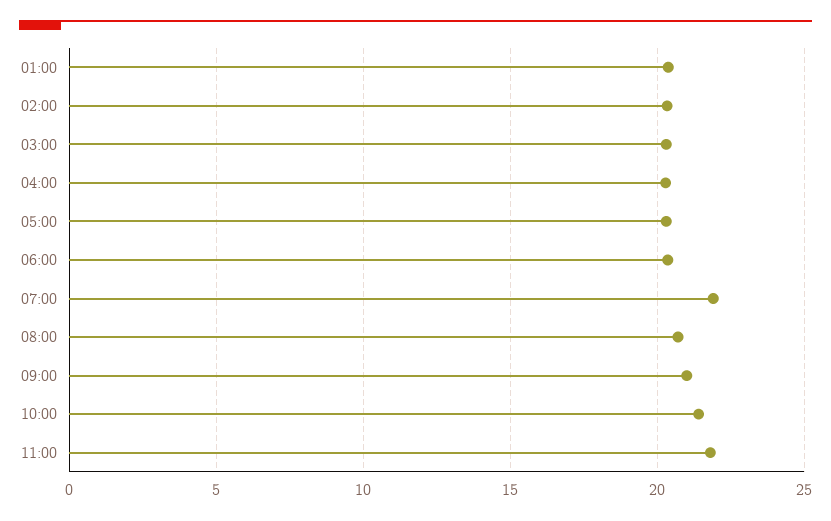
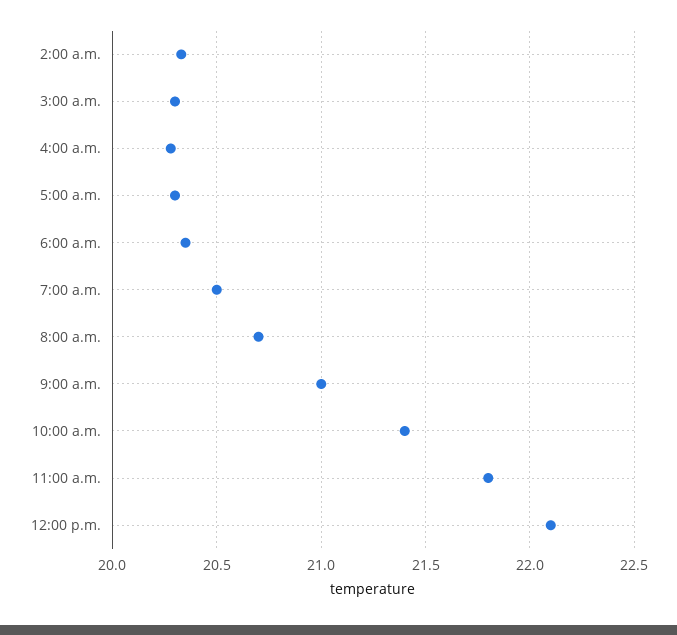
01:00: 20.5 -> none
07:00: 22 -> 20.5
12:00 p.m.: none -> 22.1

